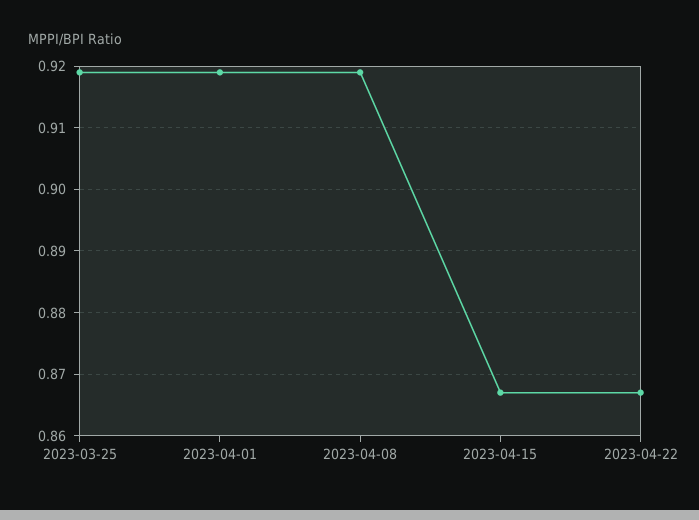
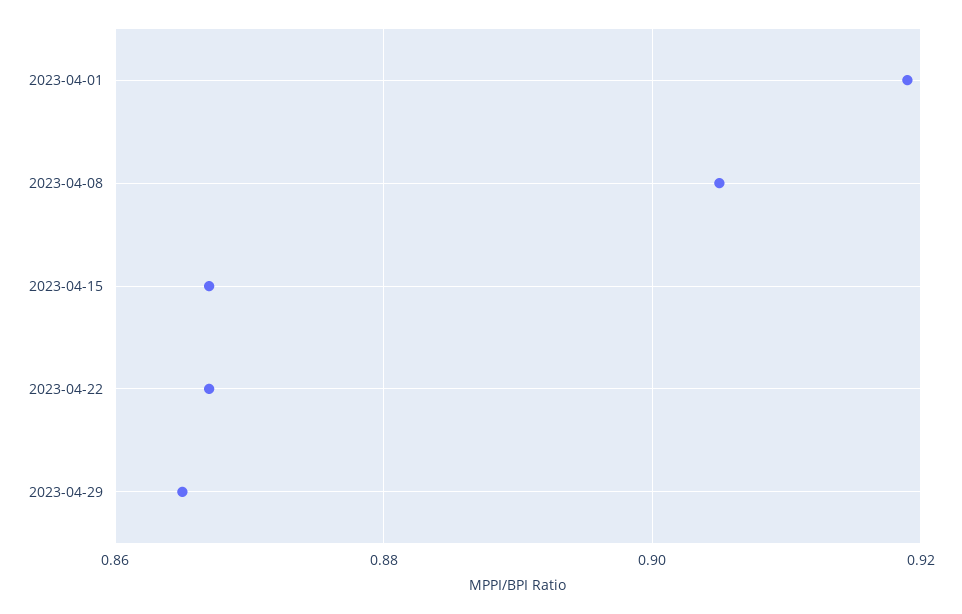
2023-03-25: 0.919 -> none
2023-04-08: 0.919 -> 0.905
2023-04-29: none -> 0.865

